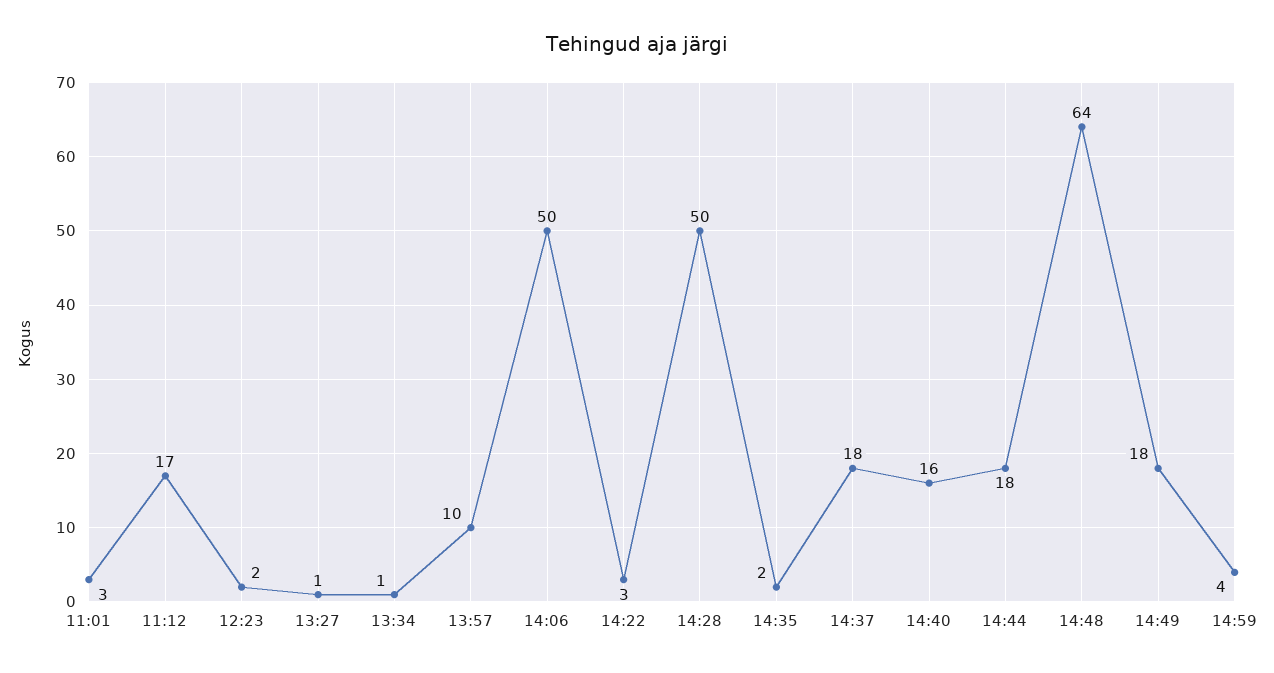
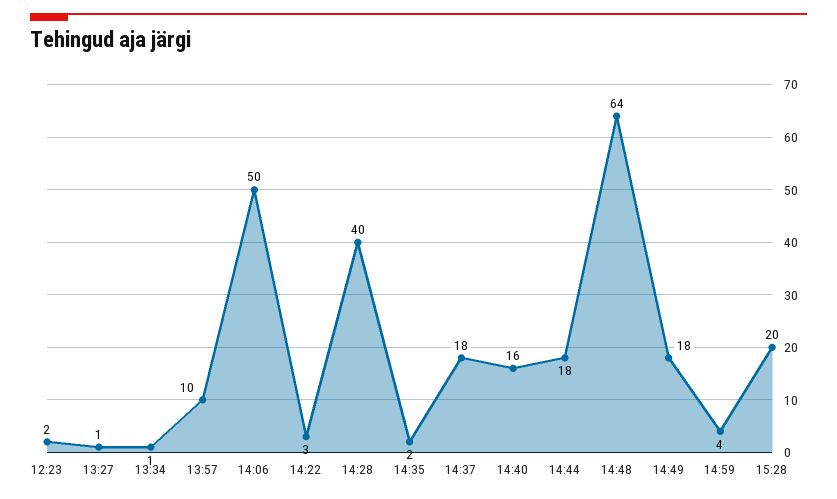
11:01: 3 -> none
11:12: 17 -> none
14:28: 50 -> 40
15:28: none -> 20

